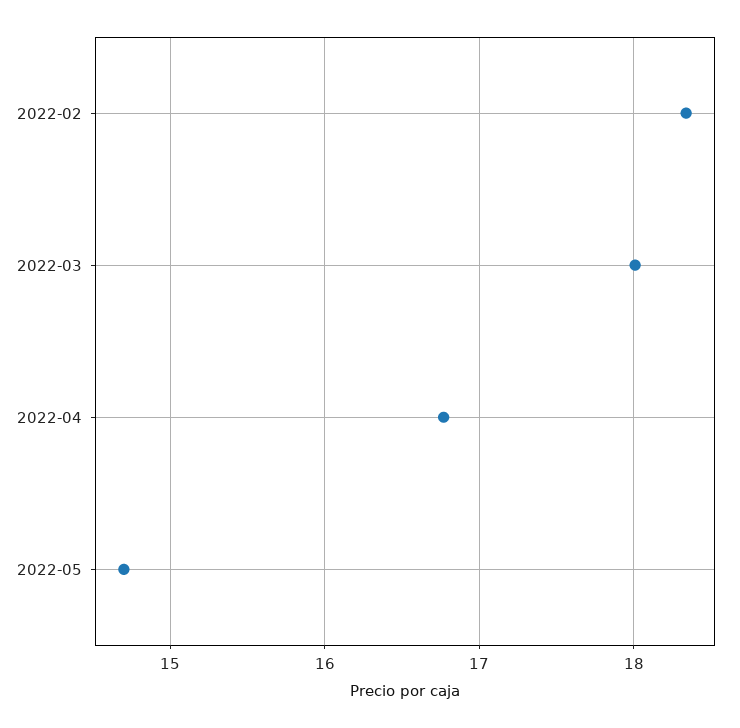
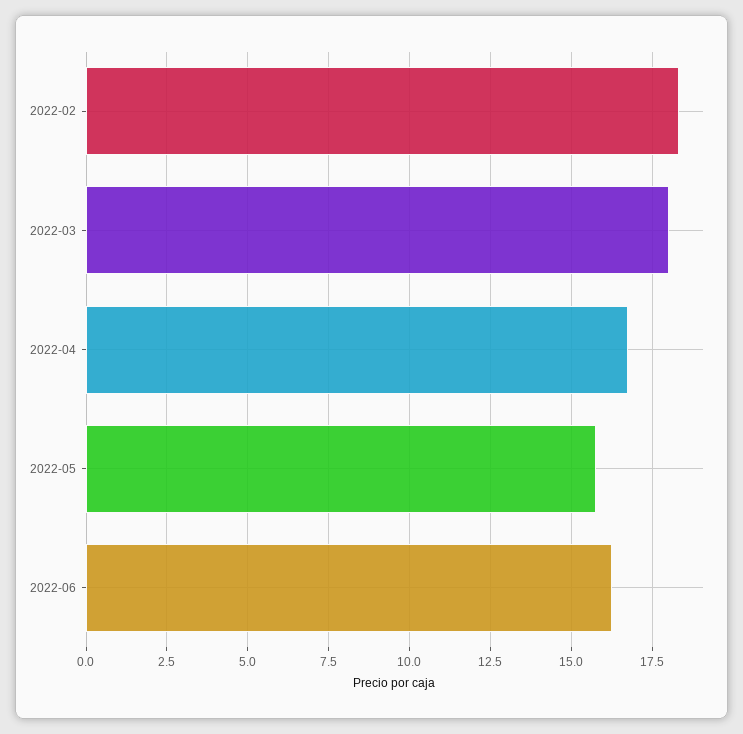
2022-05: 14.7 -> 15.75
2022-06: none -> 16.25

